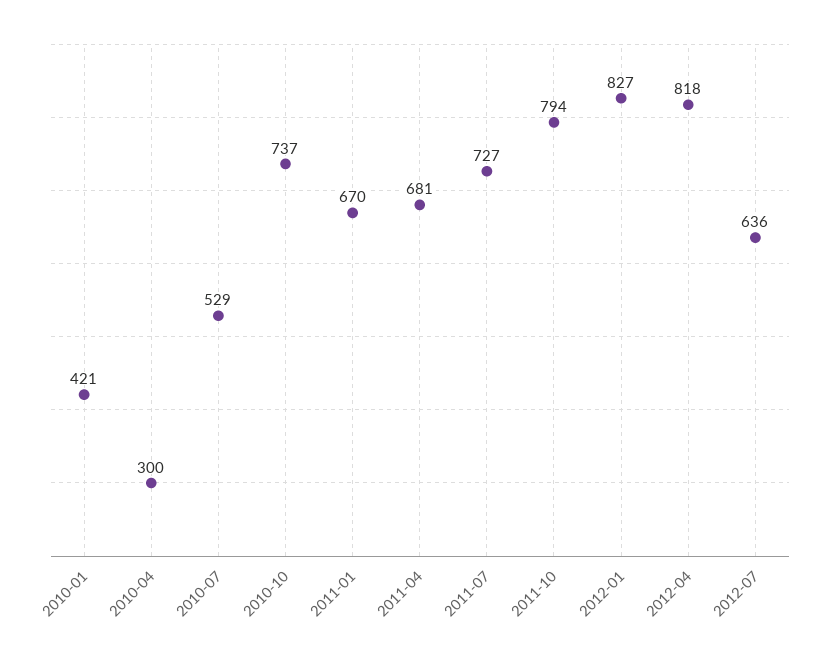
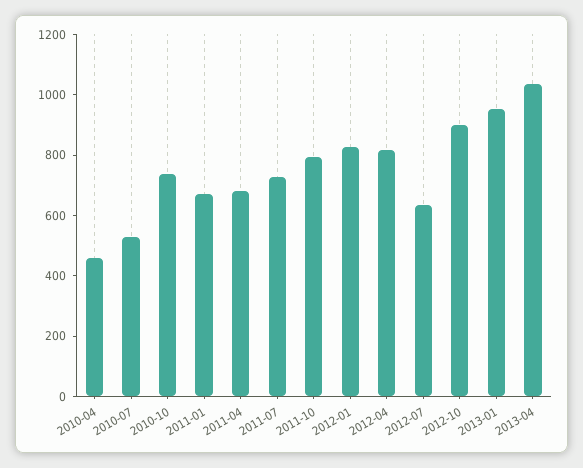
2010-01: 421 -> none
2010-04: 300 -> 450
2012-10: none -> 900
2013-01: none -> 950
2013-04: none -> 1050

